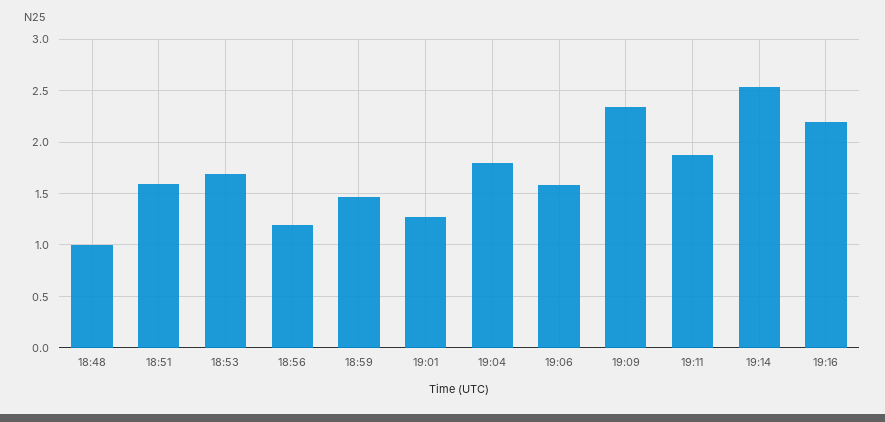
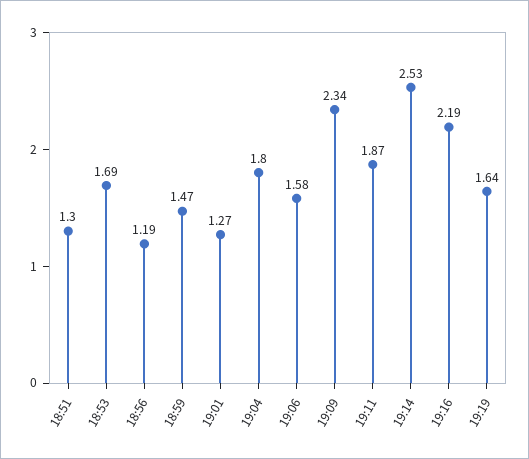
18:48: 1 -> none
18:51: 1.6 -> 1.3
19:19: none -> 1.64

